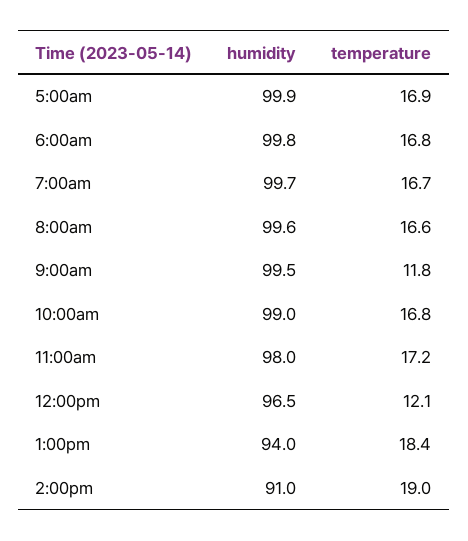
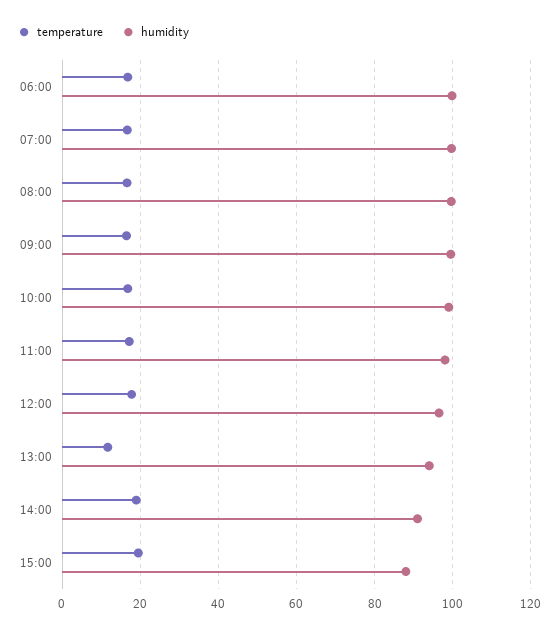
humidity, 5:00am: 99.9 -> none
temperature, 5:00am: 16.9 -> none
temperature, 9:00am: 11.8 -> 16
temperature, 12:00pm: 12.1 -> 18
temperature, 1:00pm: 18.4 -> 12
temperature, 15:00: none -> 20
humidity, 15:00: none -> 88

